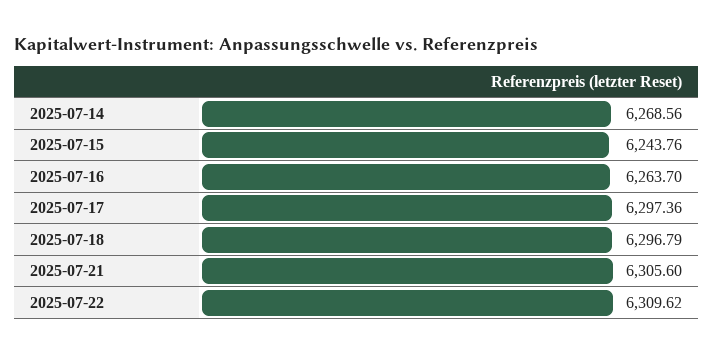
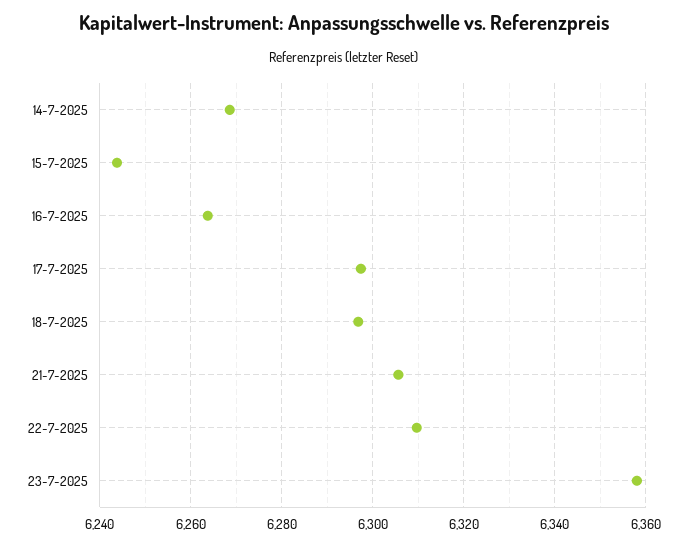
23-7-2025: none -> 6358

